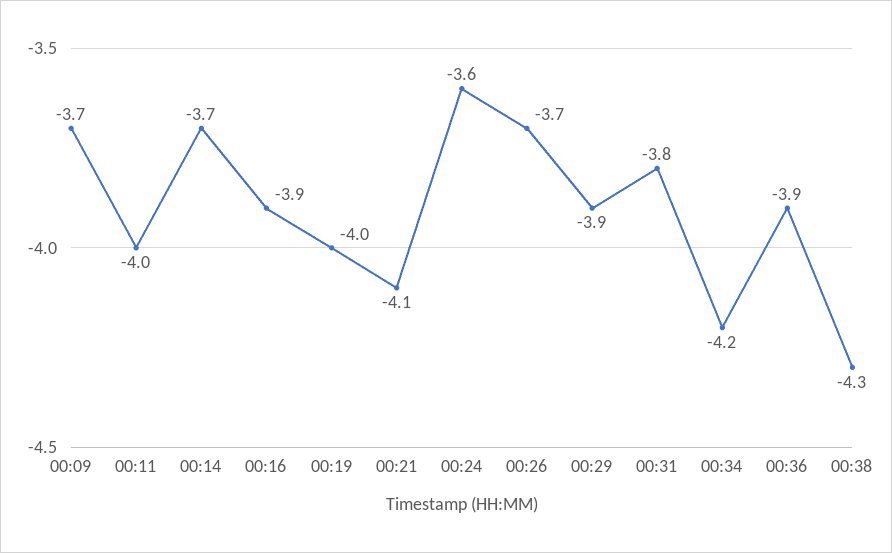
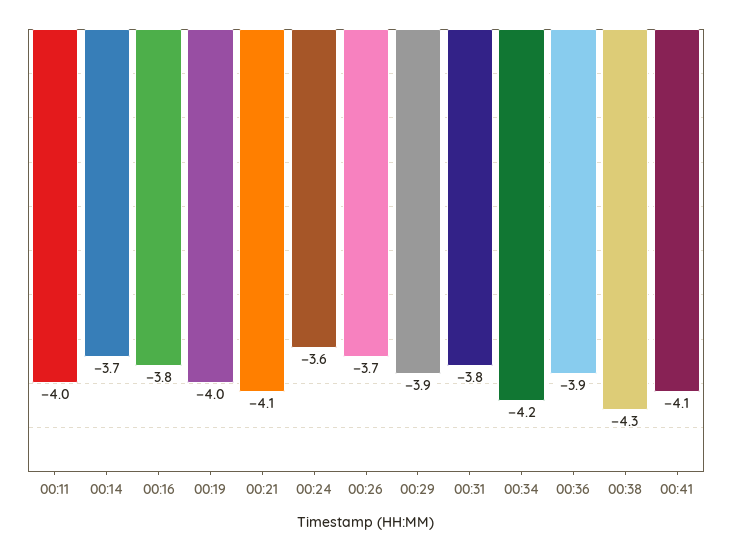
00:09: -3.7 -> none
00:16: -3.9 -> -3.8
00:41: none -> -4.1

